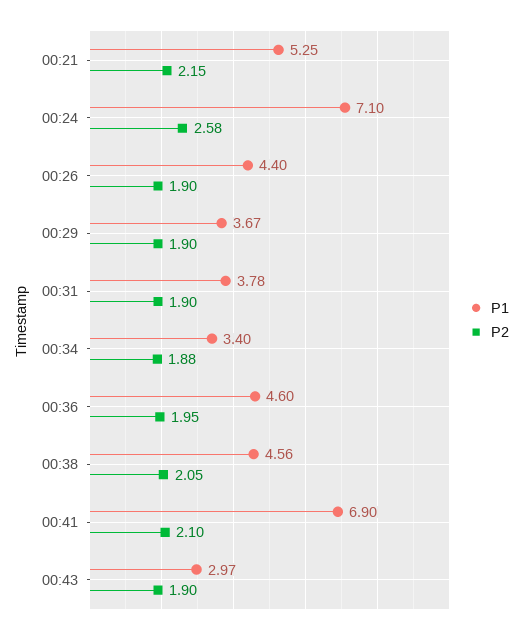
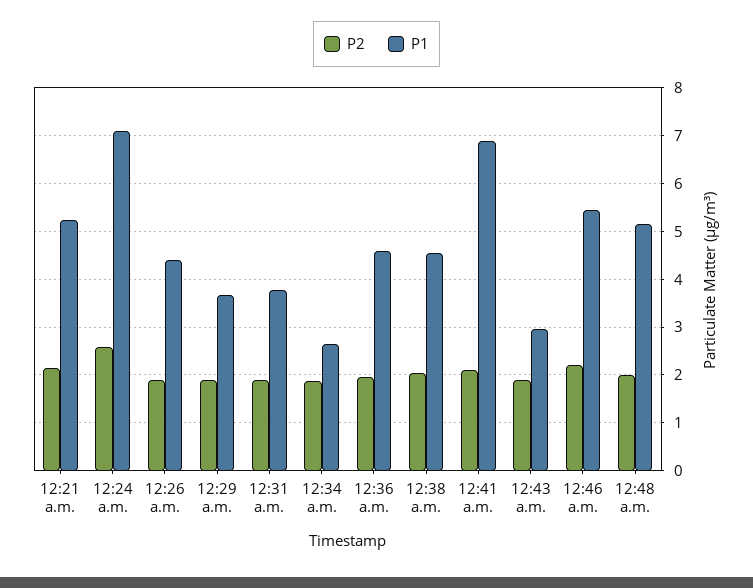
P1, 00:34: 3.4 -> 2.6
P2, 12:46 a.m.: none -> 2.2
P1, 12:46 a.m.: none -> 5.4
P2, 12:48 a.m.: none -> 2
P1, 12:48 a.m.: none -> 5.2

